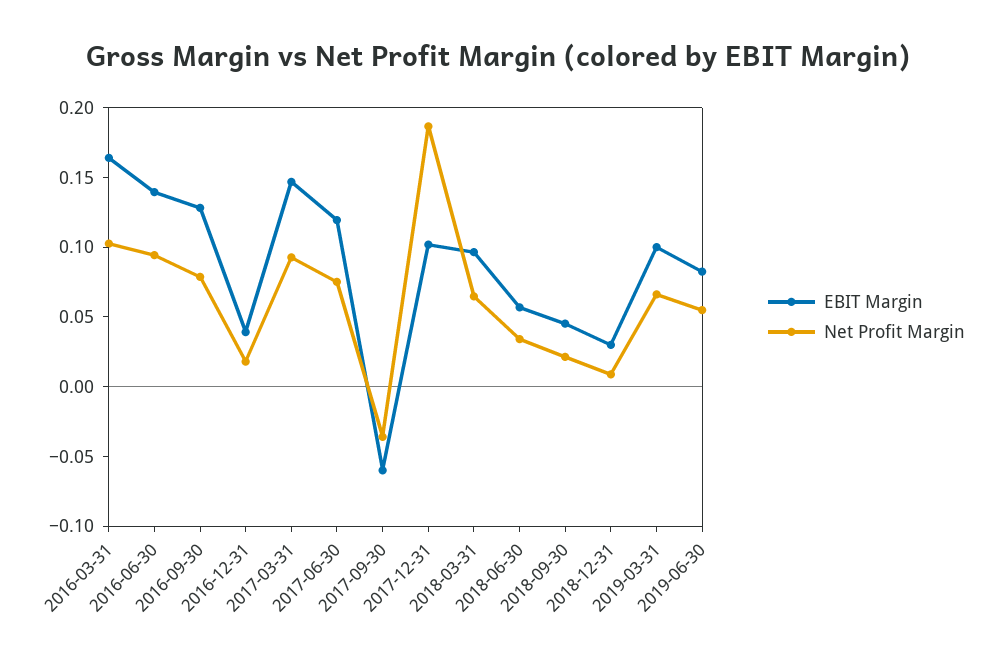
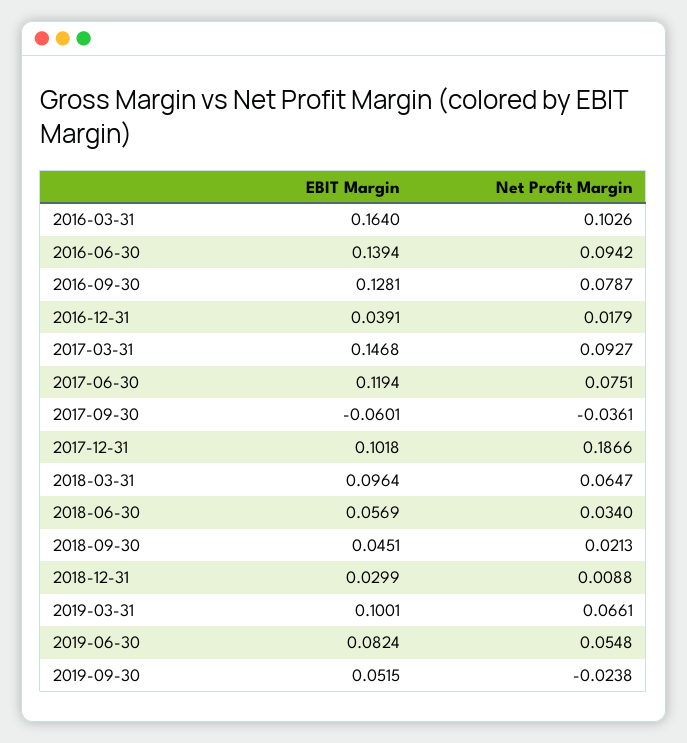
EBIT Margin, 2019-09-30: none -> 0.0515
Net Profit Margin, 2019-09-30: none -> -0.0238

